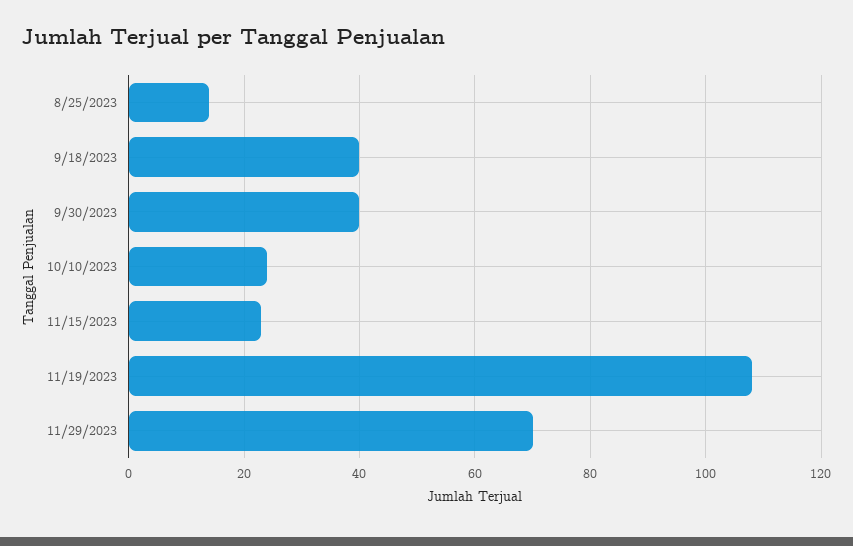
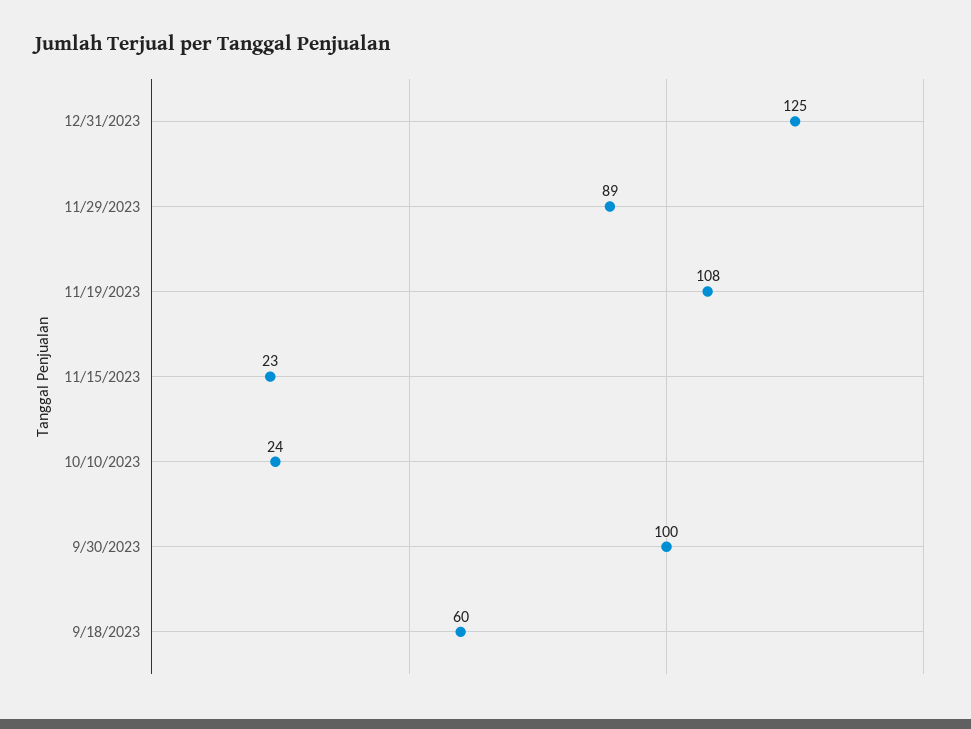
8/25/2023: 15 -> none
9/18/2023: 40 -> 60
9/30/2023: 40 -> 100
11/29/2023: 70 -> 89
12/31/2023: none -> 125

